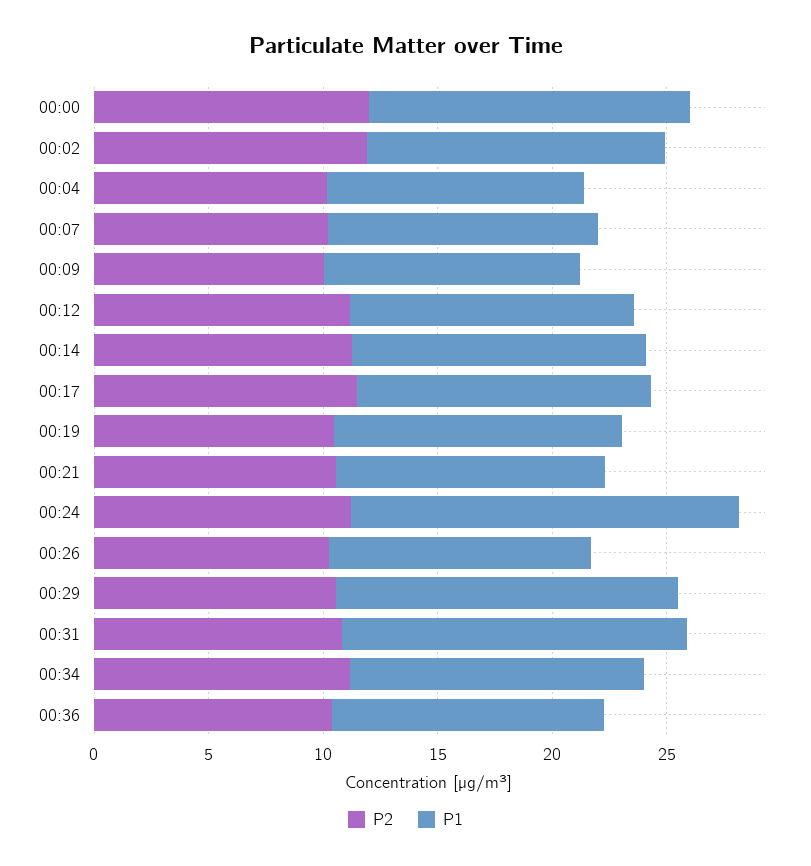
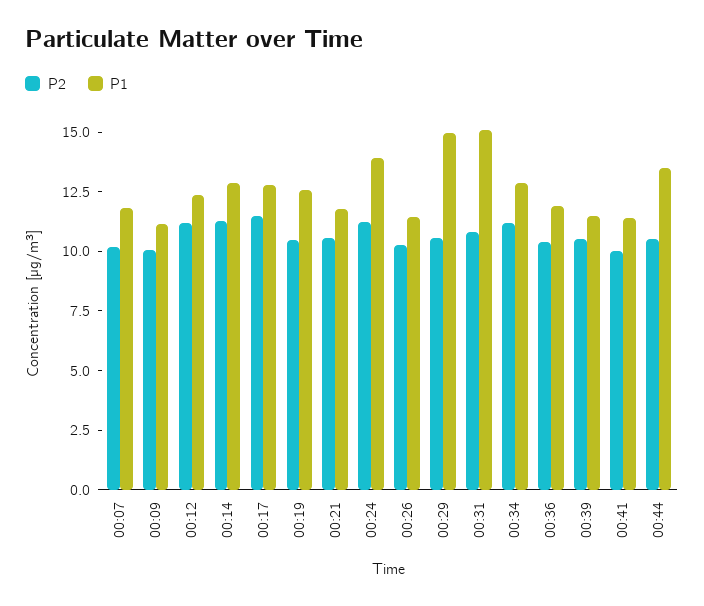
P2, 00:00: 12 -> none
P1, 00:00: 14 -> none
P2, 00:02: 12 -> none
P1, 00:02: 13 -> none
P2, 00:04: 10 -> none
P1, 00:04: 11 -> none
P1, 00:24: 17 -> 14
P2, 00:39: none -> 10.5
P1, 00:39: none -> 11.5
P2, 00:41: none -> 10
P1, 00:41: none -> 11.5
P2, 00:44: none -> 10.5
P1, 00:44: none -> 13.5

